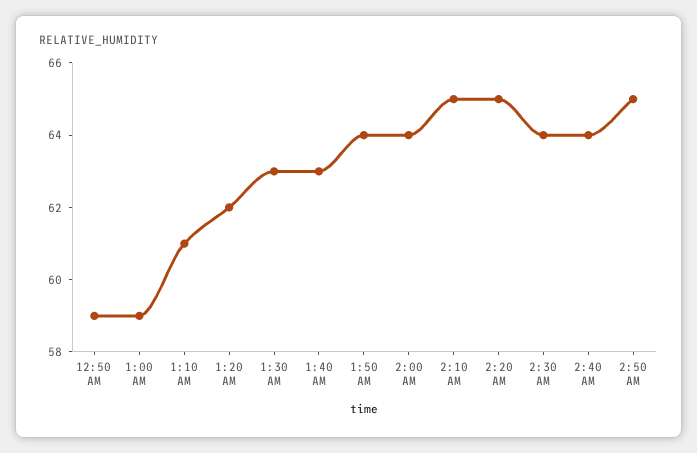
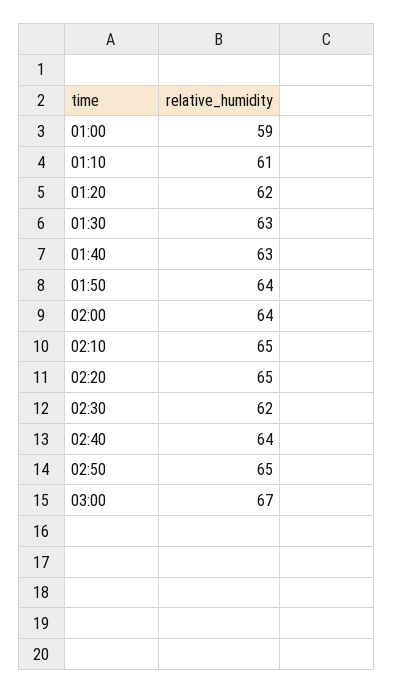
12:50 AM: 59 -> none
2:30 AM: 64 -> 62
03:00: none -> 67

